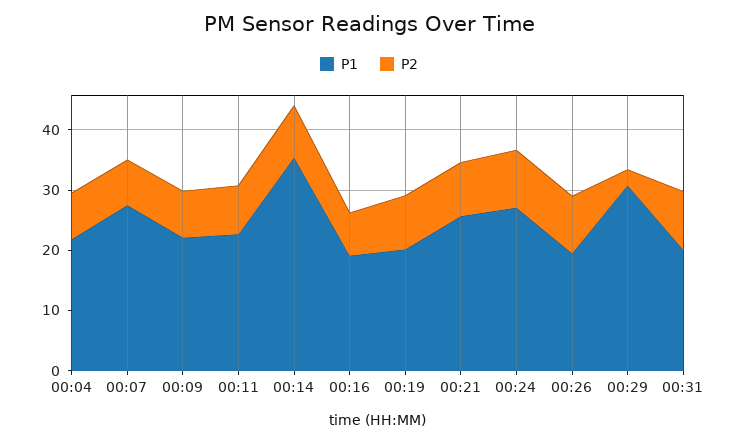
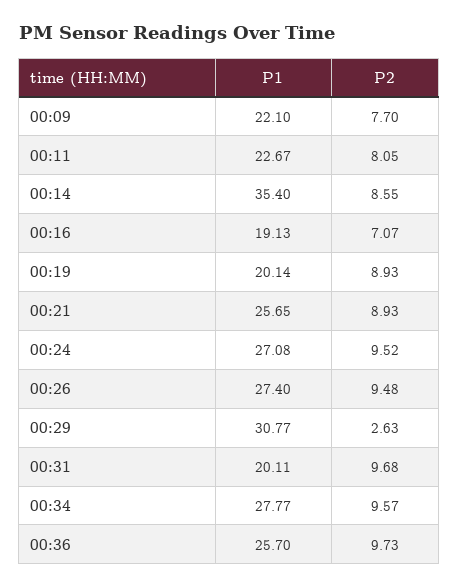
P1, 00:04: 22 -> none
P2, 00:04: 8 -> none
P1, 00:07: 28 -> none
P2, 00:07: 8 -> none
P1, 00:26: 20 -> 27.4
P1, 00:34: none -> 27.77
P2, 00:34: none -> 9.57
P1, 00:36: none -> 25.7
P2, 00:36: none -> 9.73

